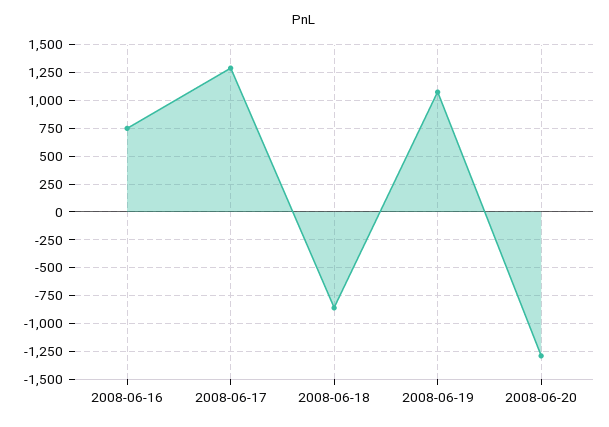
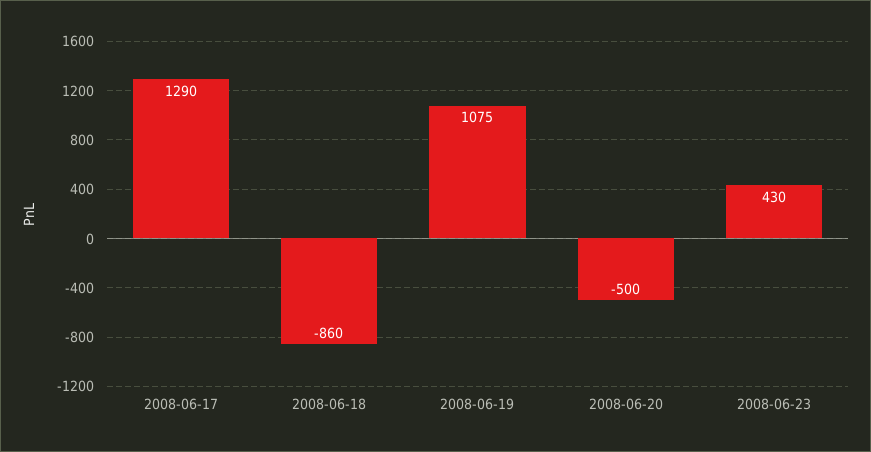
2008-06-16: 750 -> none
2008-06-20: -1250 -> -500
2008-06-23: none -> 430

